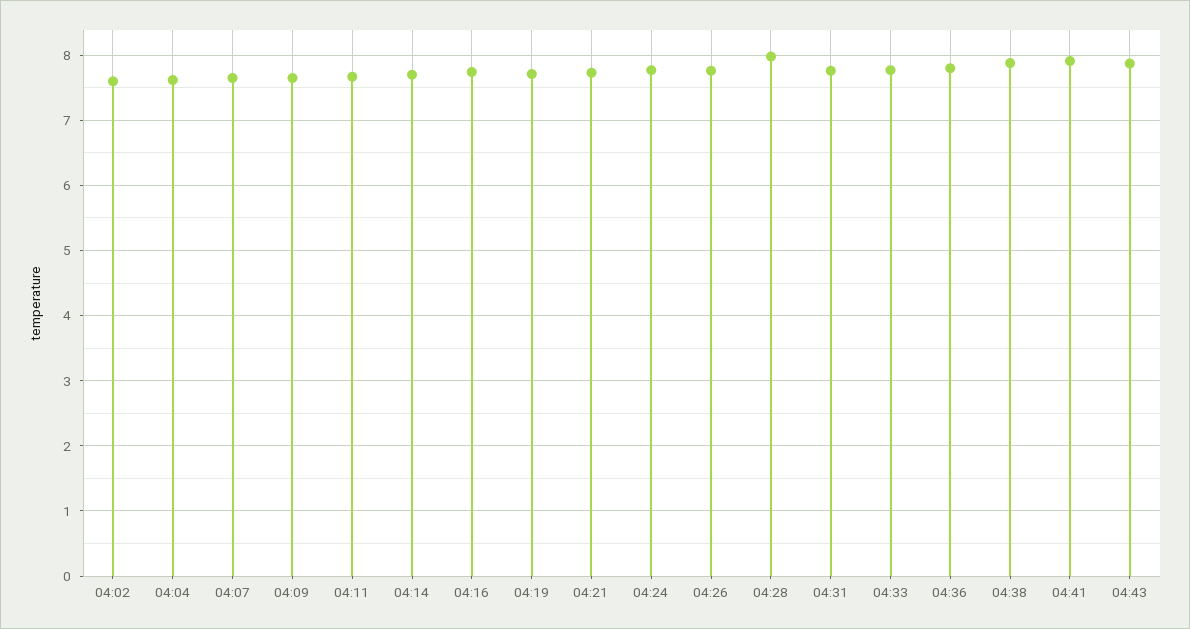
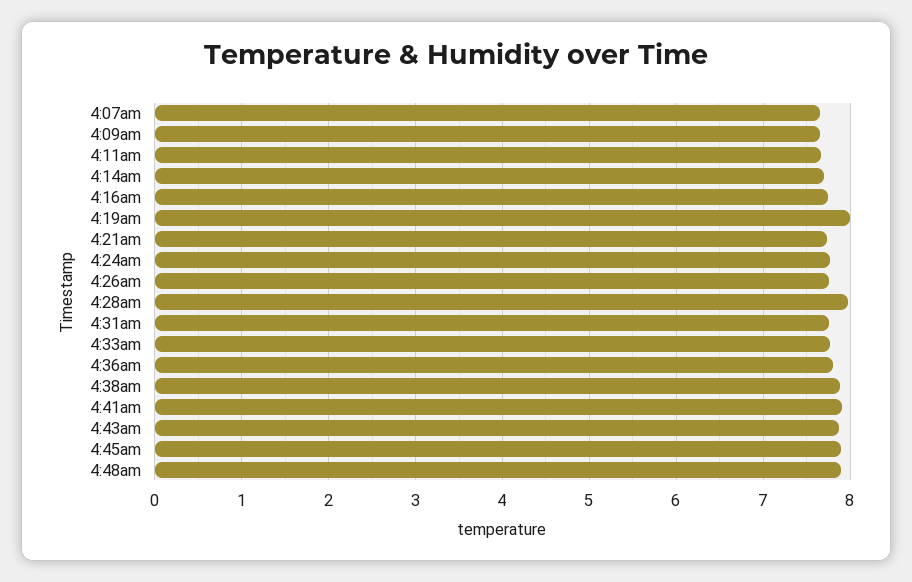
04:02: 7.6 -> none
04:04: 7.6 -> none
04:19: 7.7 -> 8
4:45am: none -> 7.9
4:48am: none -> 7.9

